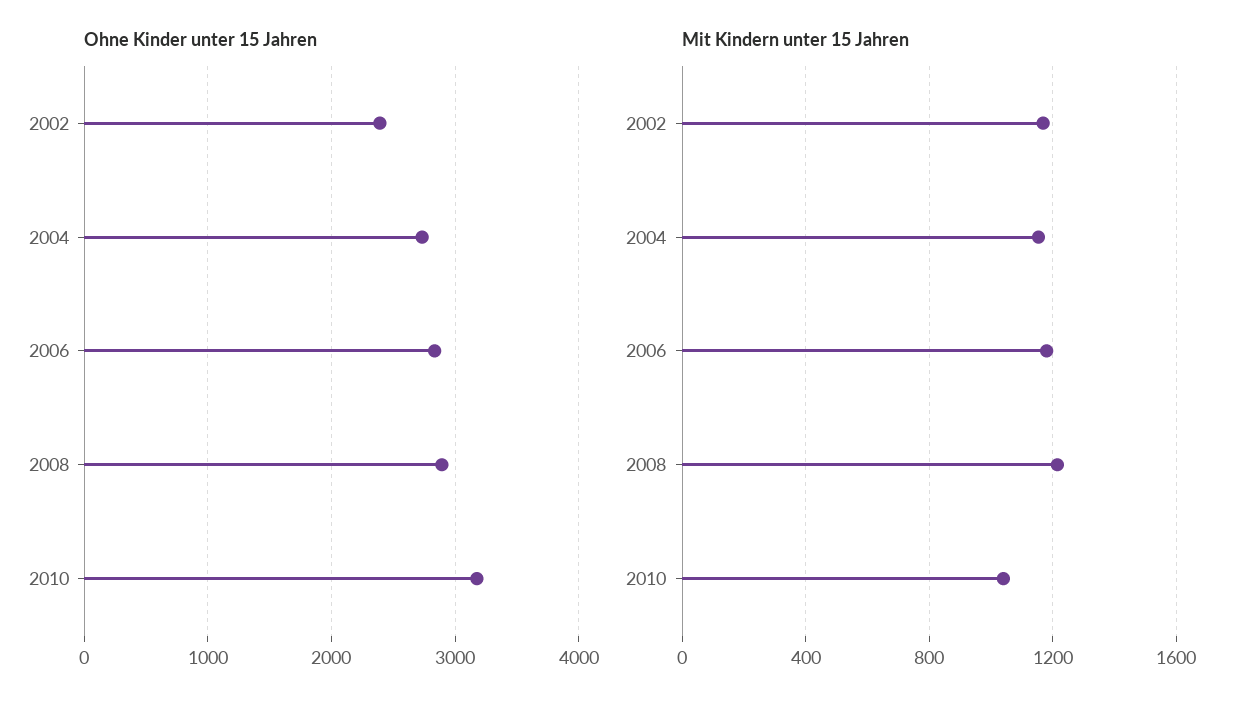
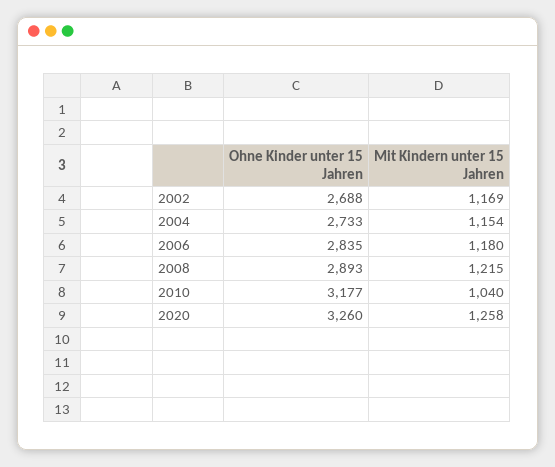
Ohne Kinder unter 15 Jahren, 2002: 2400 -> 2688
Ohne Kinder unter 15 Jahren, 2020: none -> 3260
Mit Kindern unter 15 Jahren, 2020: none -> 1258

